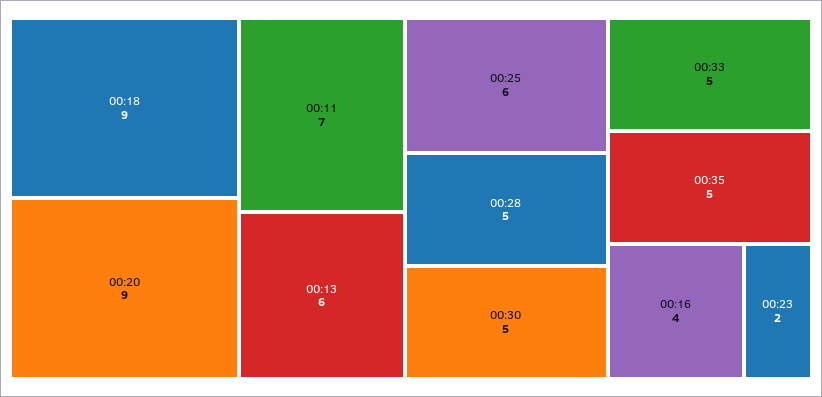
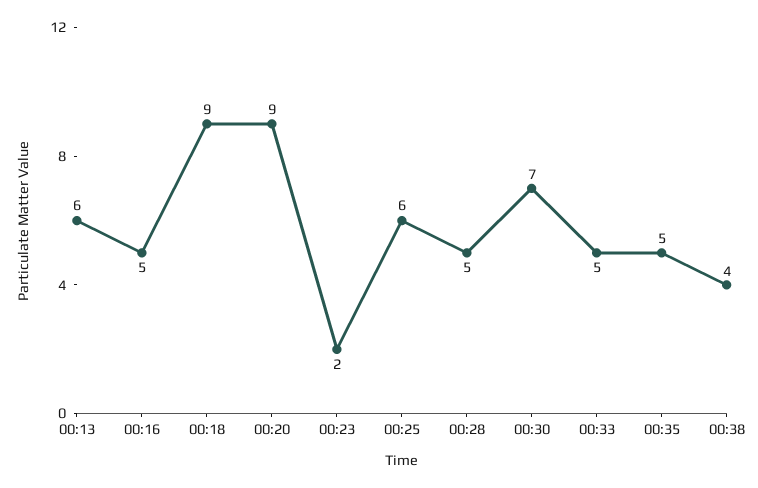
00:11: 7 -> none
00:30: 5 -> 7
00:16: 4 -> 5
00:38: none -> 4

